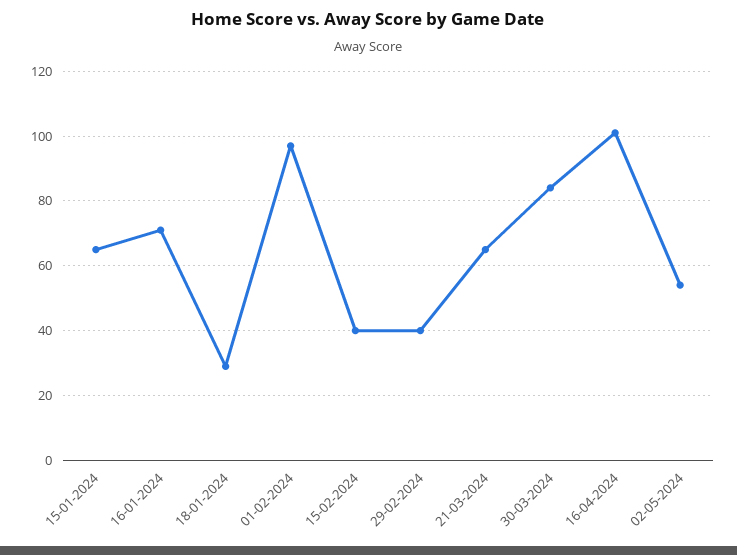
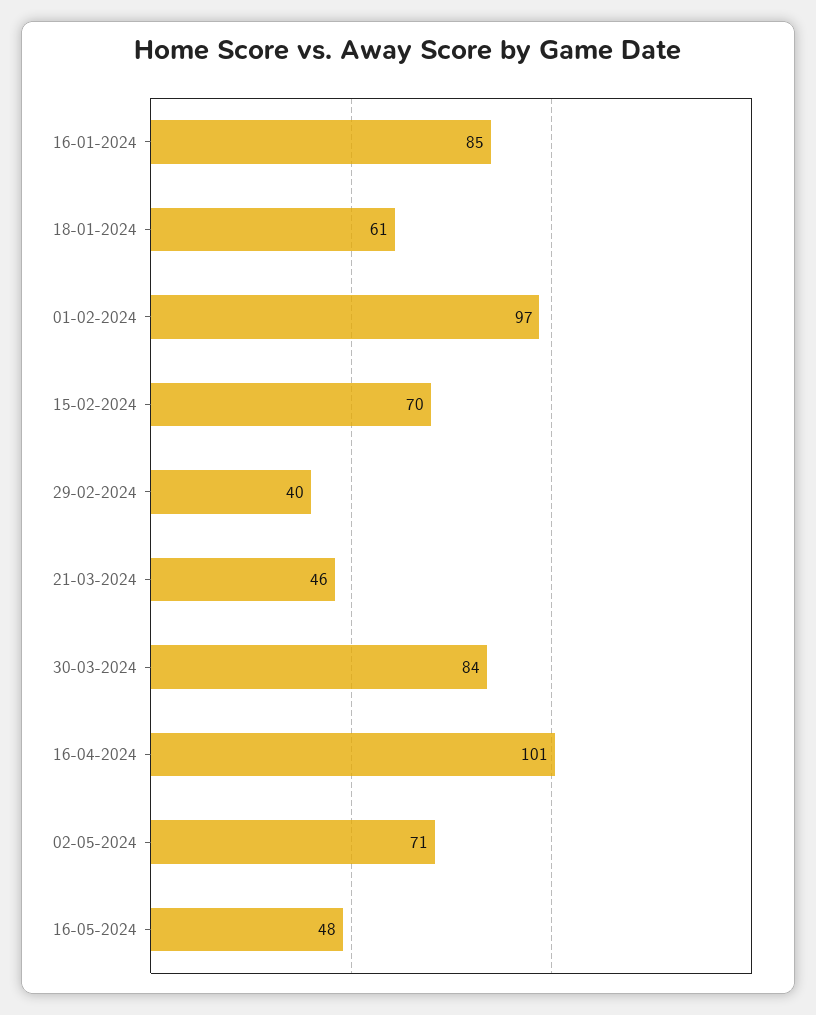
15-01-2024: 65 -> none
16-01-2024: 70 -> 85
18-01-2024: 30 -> 61
15-02-2024: 40 -> 70
21-03-2024: 65 -> 46
02-05-2024: 55 -> 71
16-05-2024: none -> 48

